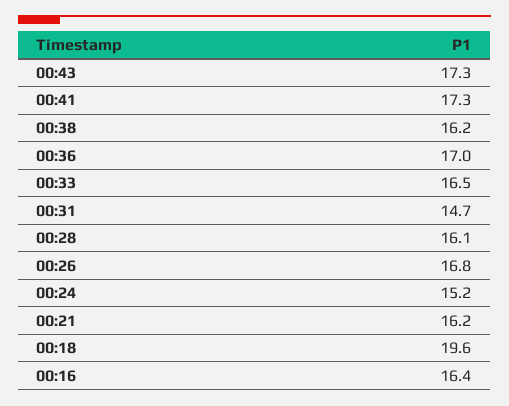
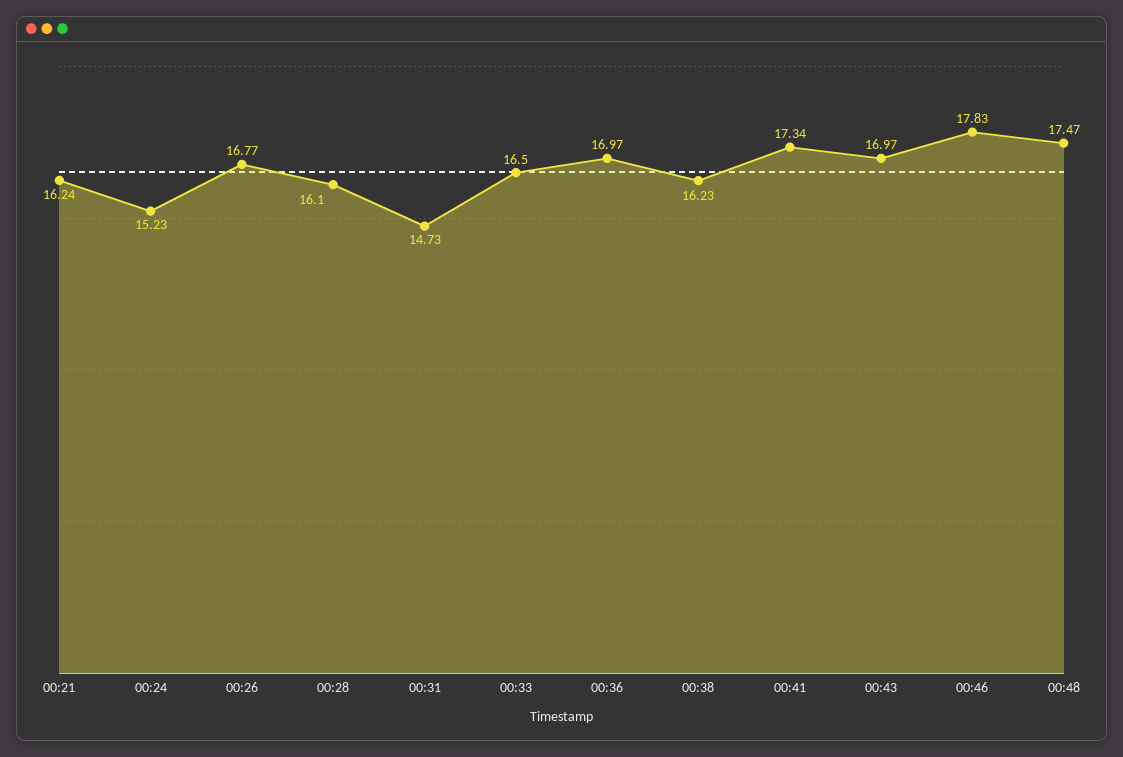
00:43: 17.3 -> 16.97
00:18: 19.6 -> none
00:16: 16.4 -> none
00:46: none -> 17.83
00:48: none -> 17.47

